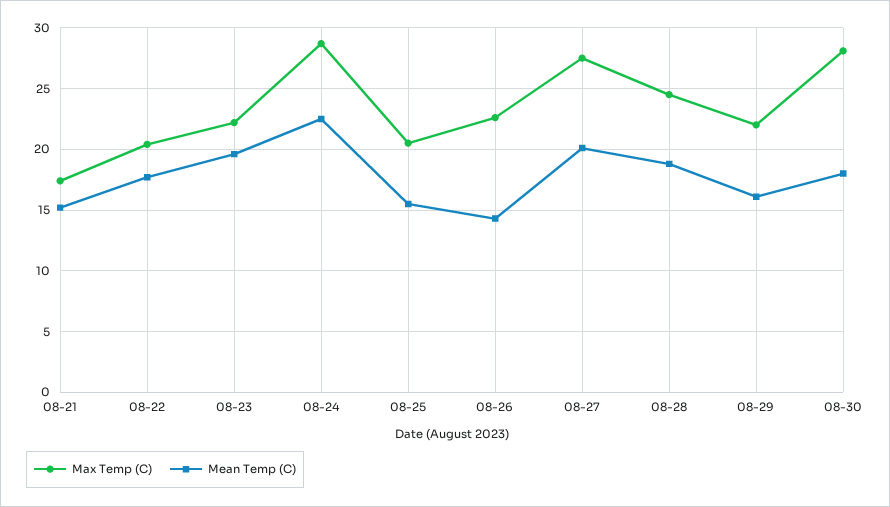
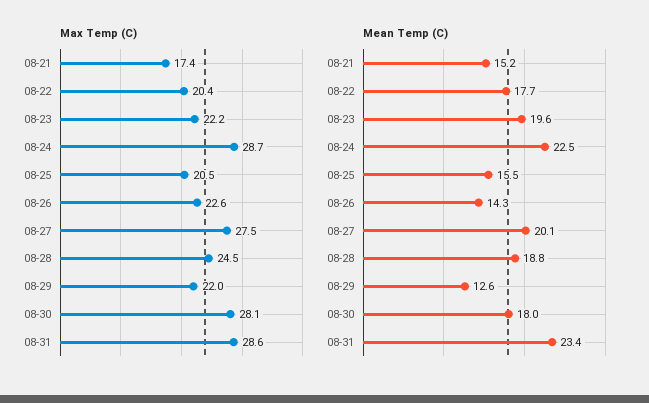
Mean Temp (C), 08-29: 16 -> 12.6
Max Temp (C), 08-31: none -> 28.6
Mean Temp (C), 08-31: none -> 23.4

